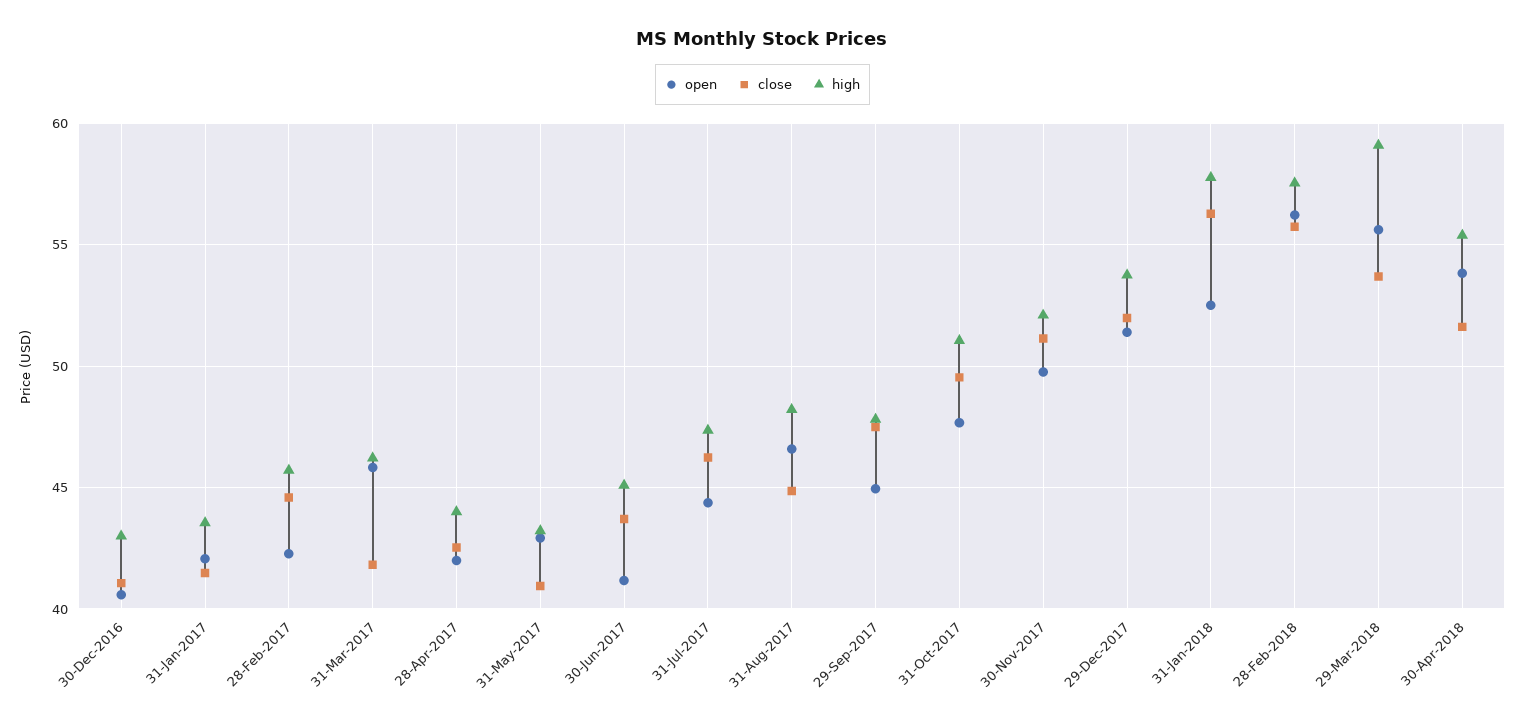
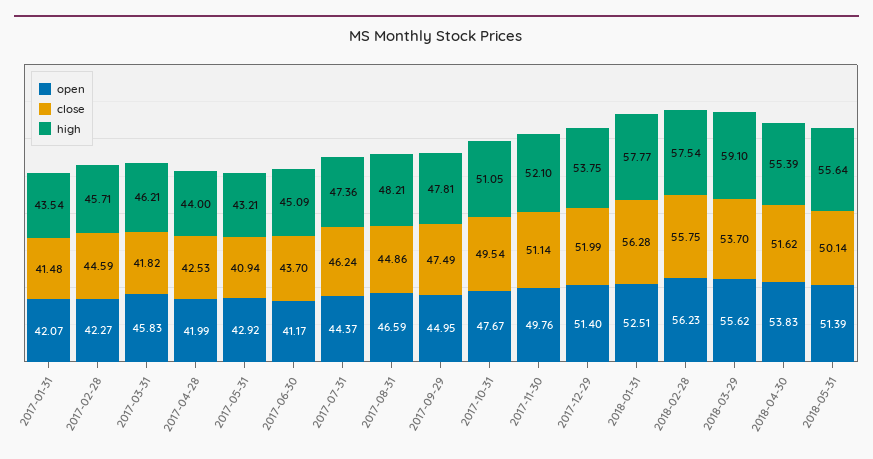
open, 30-Dec-2016: 40.5 -> none
close, 30-Dec-2016: 41 -> none
high, 30-Dec-2016: 43 -> none
open, 2018-05-31: none -> 51.39
close, 2018-05-31: none -> 50.14
high, 2018-05-31: none -> 55.64

